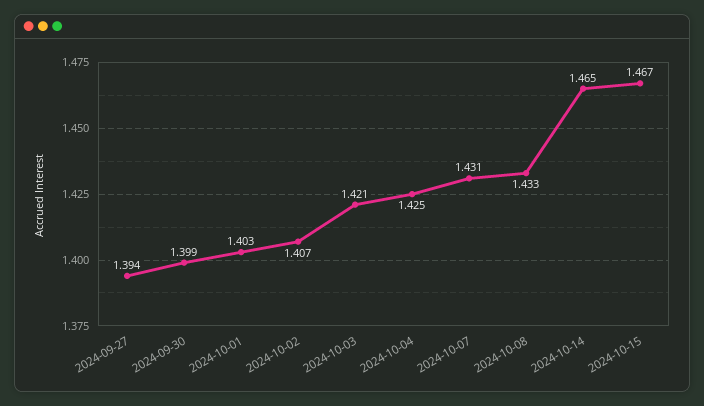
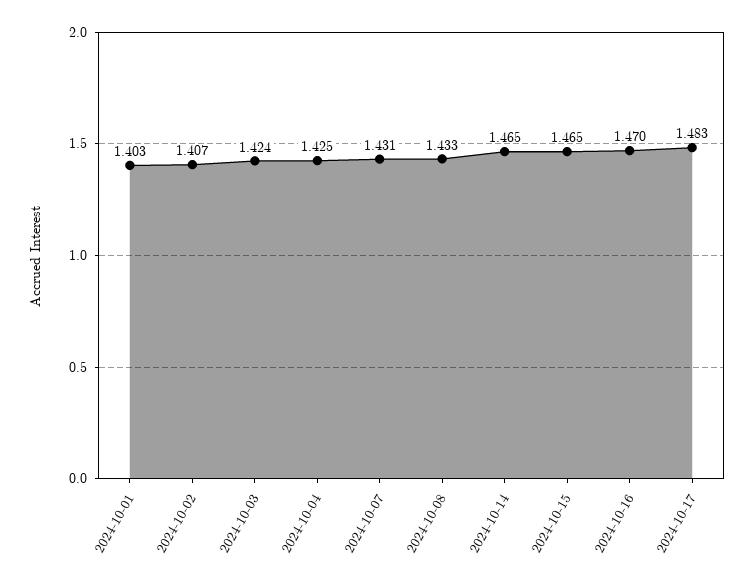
2024-09-27: 1.394 -> none
2024-09-30: 1.399 -> none
2024-10-03: 1.421 -> 1.424
2024-10-15: 1.467 -> 1.465
2024-10-16: none -> 1.47
2024-10-17: none -> 1.483

